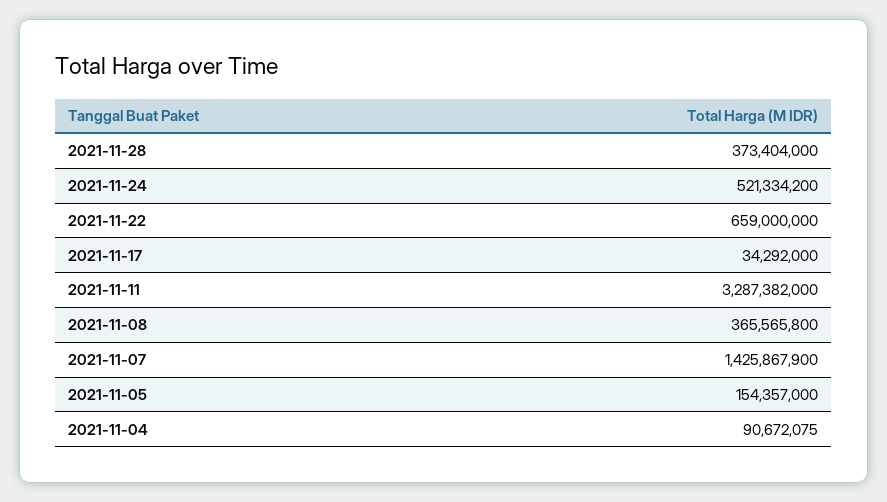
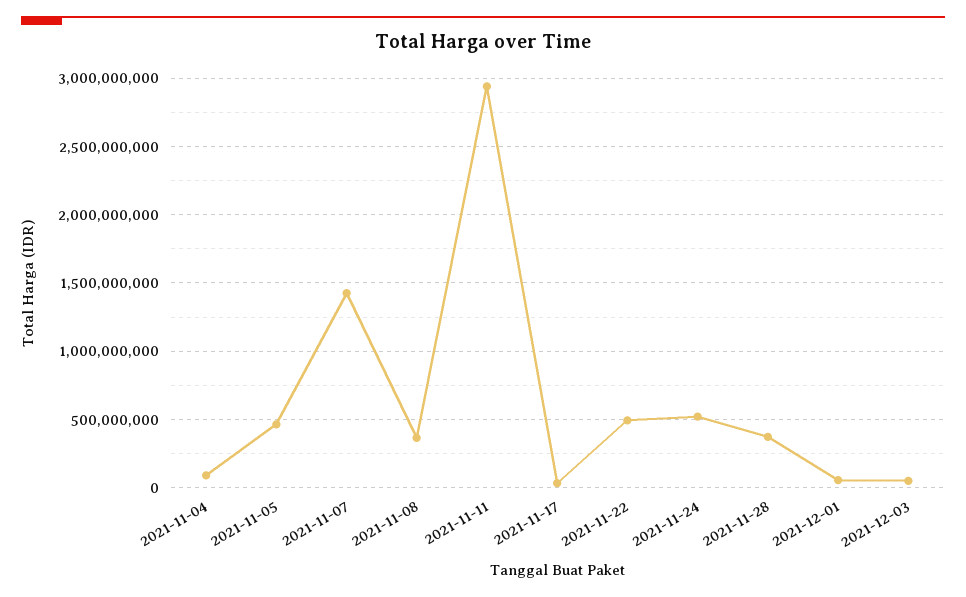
2021-11-22: 659000000 -> 500000000
2021-11-11: 3287382000 -> 2950000000
2021-11-05: 154357000 -> 450000000
2021-12-01: none -> 50000000
2021-12-03: none -> 50000000

